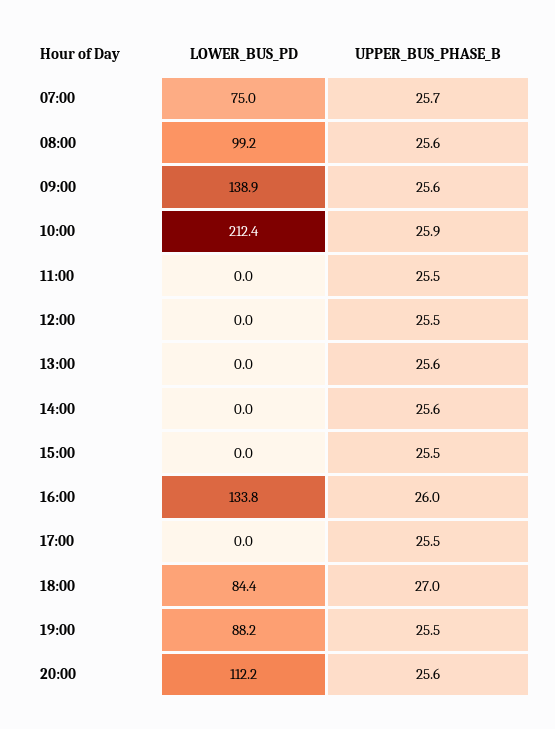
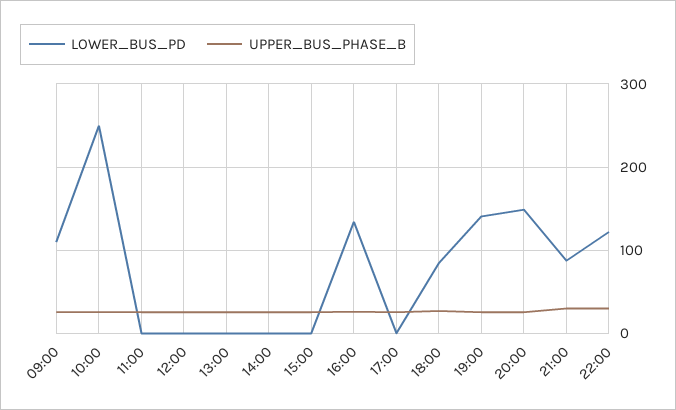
LOWER_BUS_PD, 07:00: 75 -> none
UPPER_BUS_PHASE_B, 07:00: 25.7 -> none
LOWER_BUS_PD, 08:00: 99.2 -> none
UPPER_BUS_PHASE_B, 08:00: 25.6 -> none
LOWER_BUS_PD, 09:00: 138.9 -> 110
LOWER_BUS_PD, 10:00: 212.4 -> 250
LOWER_BUS_PD, 19:00: 88.2 -> 140
LOWER_BUS_PD, 20:00: 112.2 -> 150
LOWER_BUS_PD, 21:00: none -> 90
UPPER_BUS_PHASE_B, 21:00: none -> 30
LOWER_BUS_PD, 22:00: none -> 120
UPPER_BUS_PHASE_B, 22:00: none -> 30

